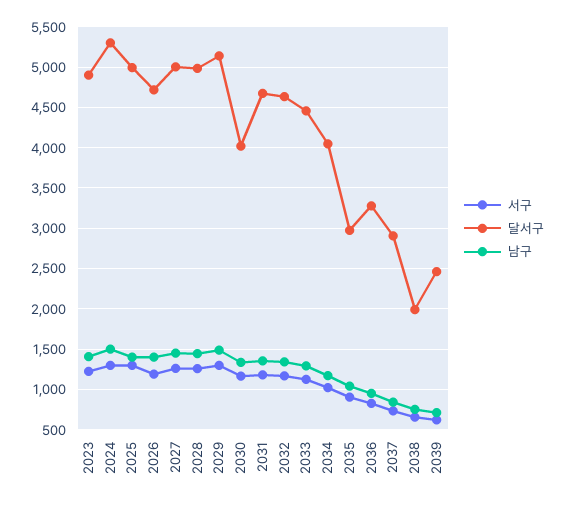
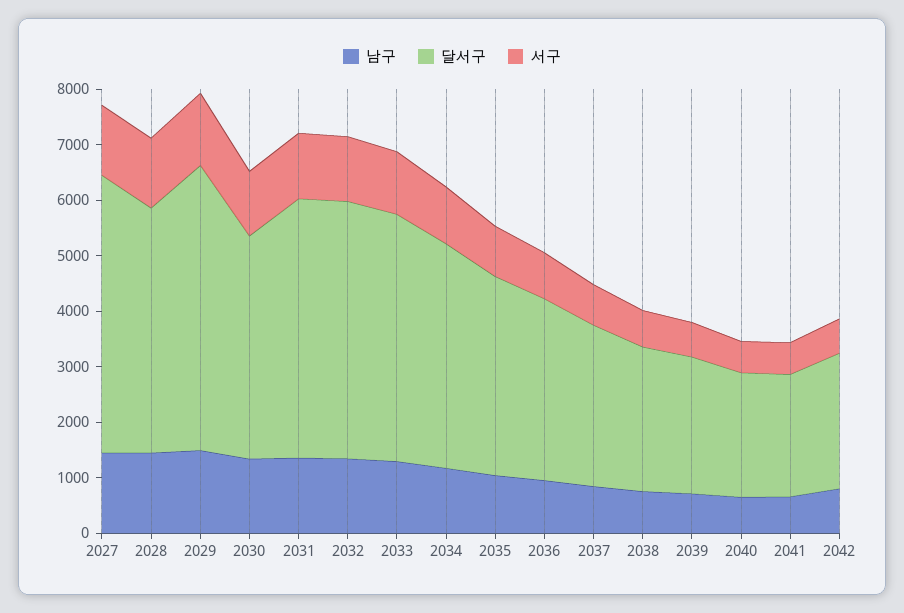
서구, 2023: 1200 -> none
달서구, 2023: 4900 -> none
남구, 2023: 1400 -> none
서구, 2024: 1300 -> none
달서구, 2024: 5300 -> none
남구, 2024: 1500 -> none
서구, 2025: 1300 -> none
달서구, 2025: 5000 -> none
남구, 2025: 1400 -> none
서구, 2026: 1200 -> none
달서구, 2026: 4700 -> none
남구, 2026: 1400 -> none
달서구, 2028: 5000 -> 4400
달서구, 2035: 3000 -> 3600
달서구, 2038: 2000 -> 2600
남구, 2040: none -> 600
달서구, 2040: none -> 2200
서구, 2040: none -> 600
남구, 2041: none -> 600
달서구, 2041: none -> 2200
서구, 2041: none -> 600
남구, 2042: none -> 800
달서구, 2042: none -> 2400
서구, 2042: none -> 600

